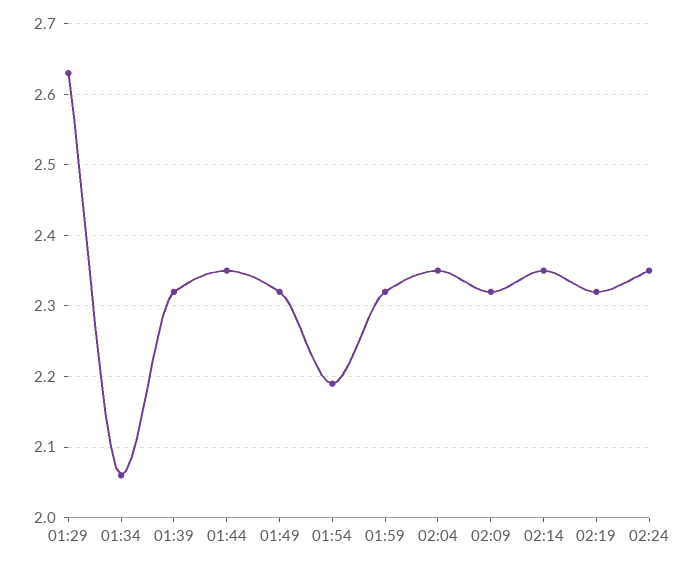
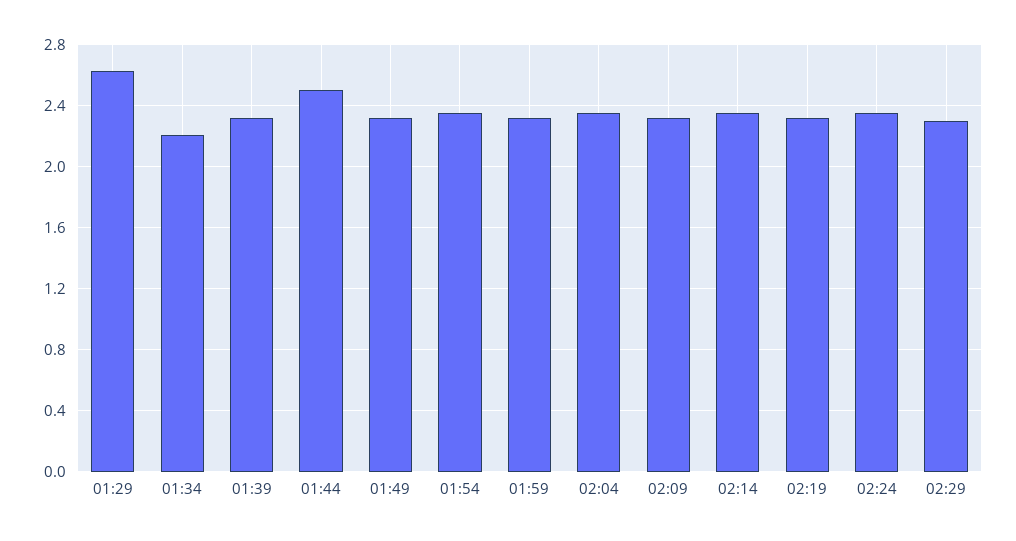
01:34: 2.06 -> 2.2
01:44: 2.35 -> 2.5
01:54: 2.19 -> 2.35
02:29: none -> 2.3

